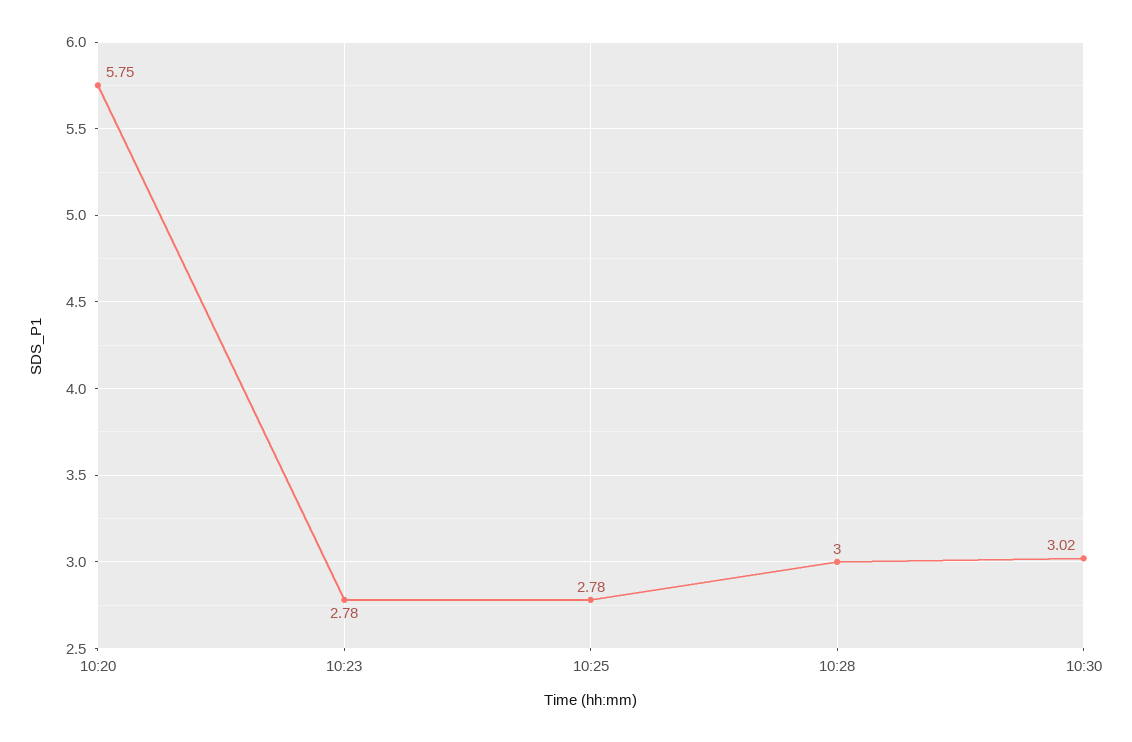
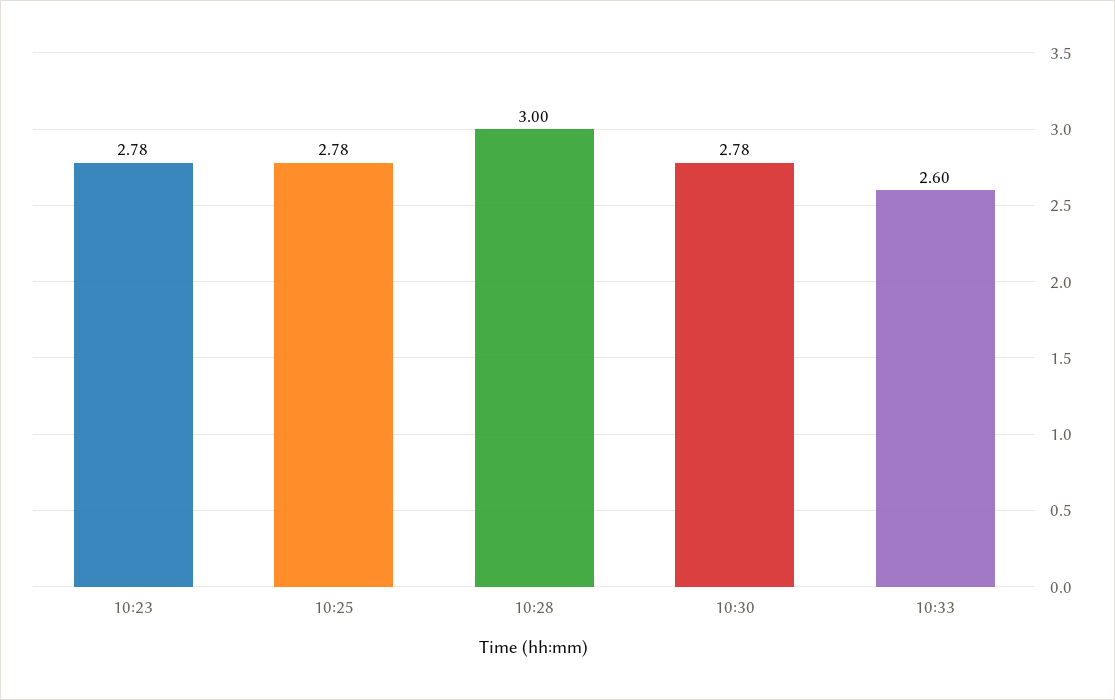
10:20: 5.75 -> none
10:30: 3.02 -> 2.78
10:33: none -> 2.6

